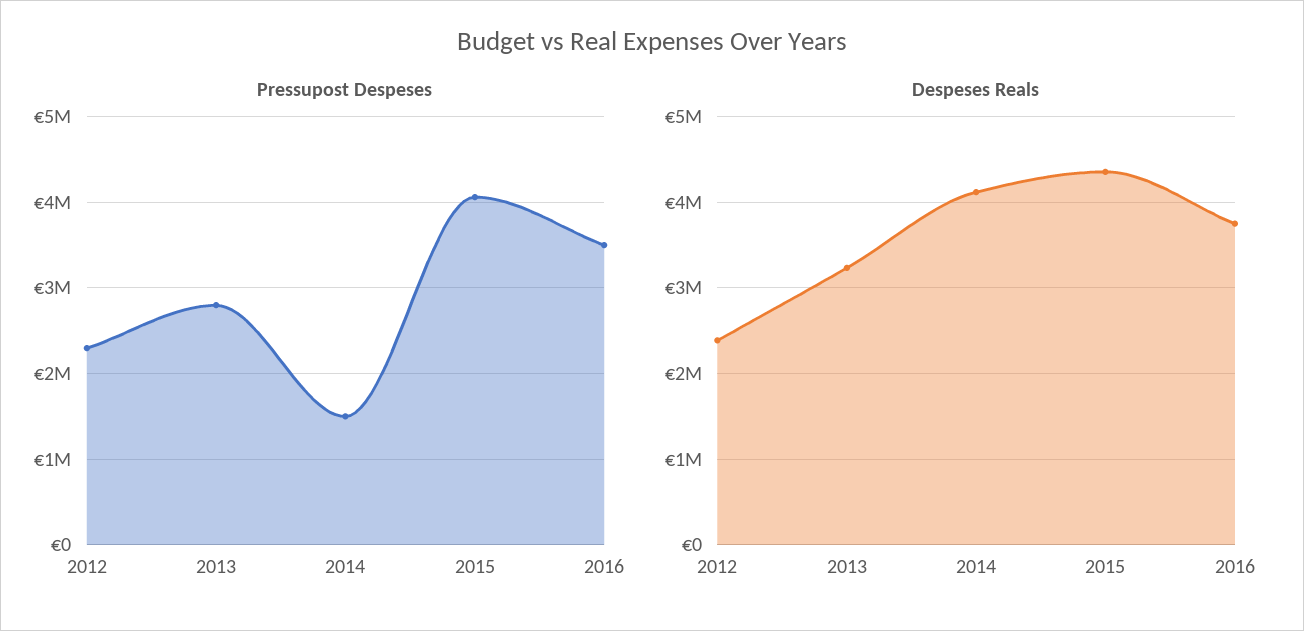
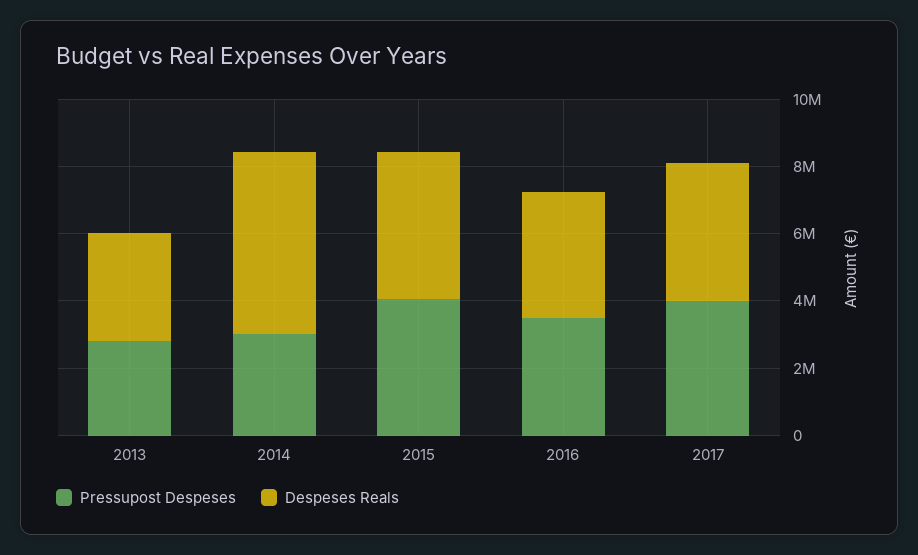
Pressupost Despeses, 2012: 2300000 -> none
Pressupost Despeses, 2014: 1500000 -> 3000000
Despeses Reals, 2012: 2400000 -> none
Despeses Reals, 2014: 4100000 -> 5500000
Pressupost Despeses, 2017: none -> 4000000
Despeses Reals, 2017: none -> 4000000

